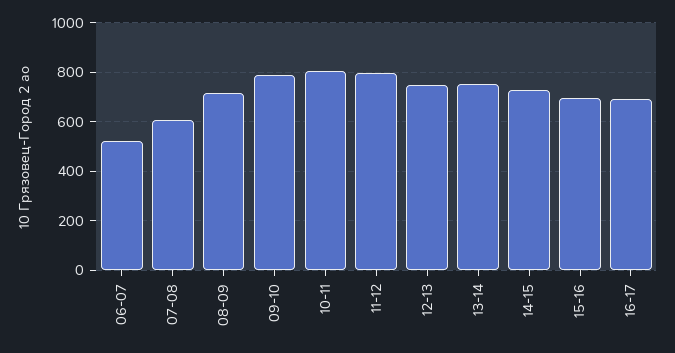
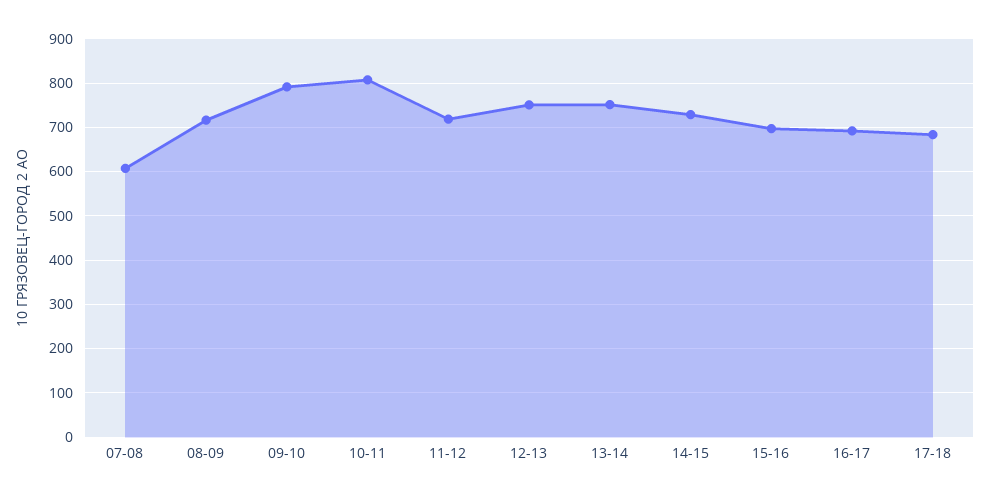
06-07: 525 -> none
11-12: 800 -> 720
17-18: none -> 680

